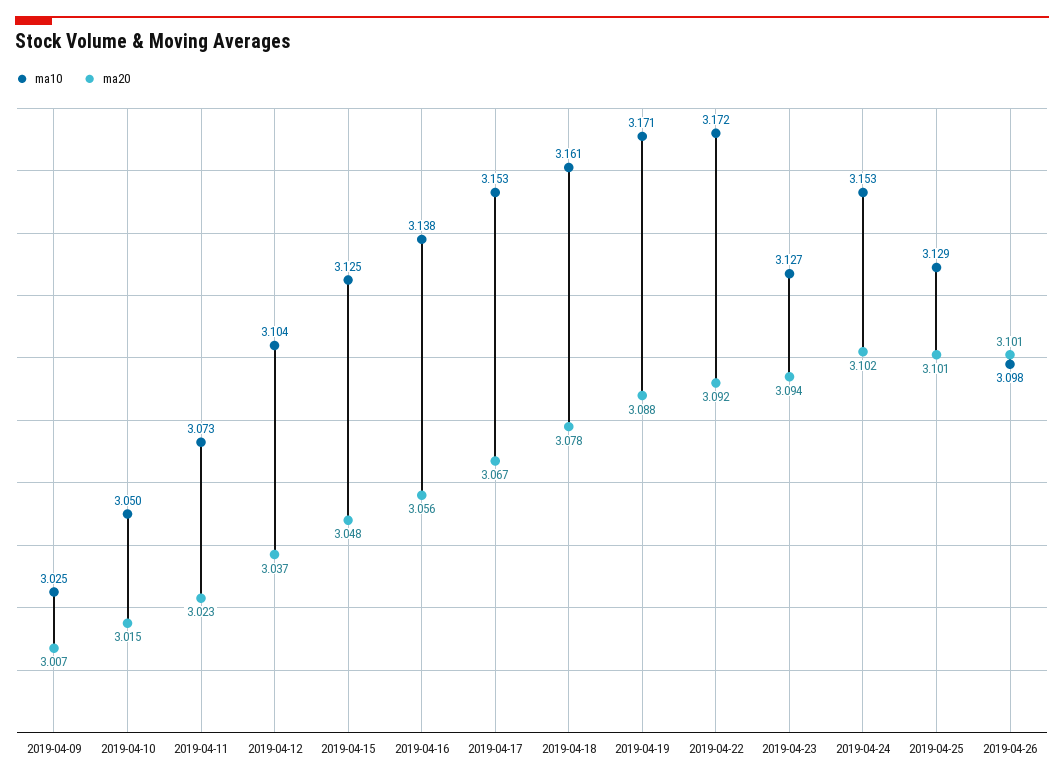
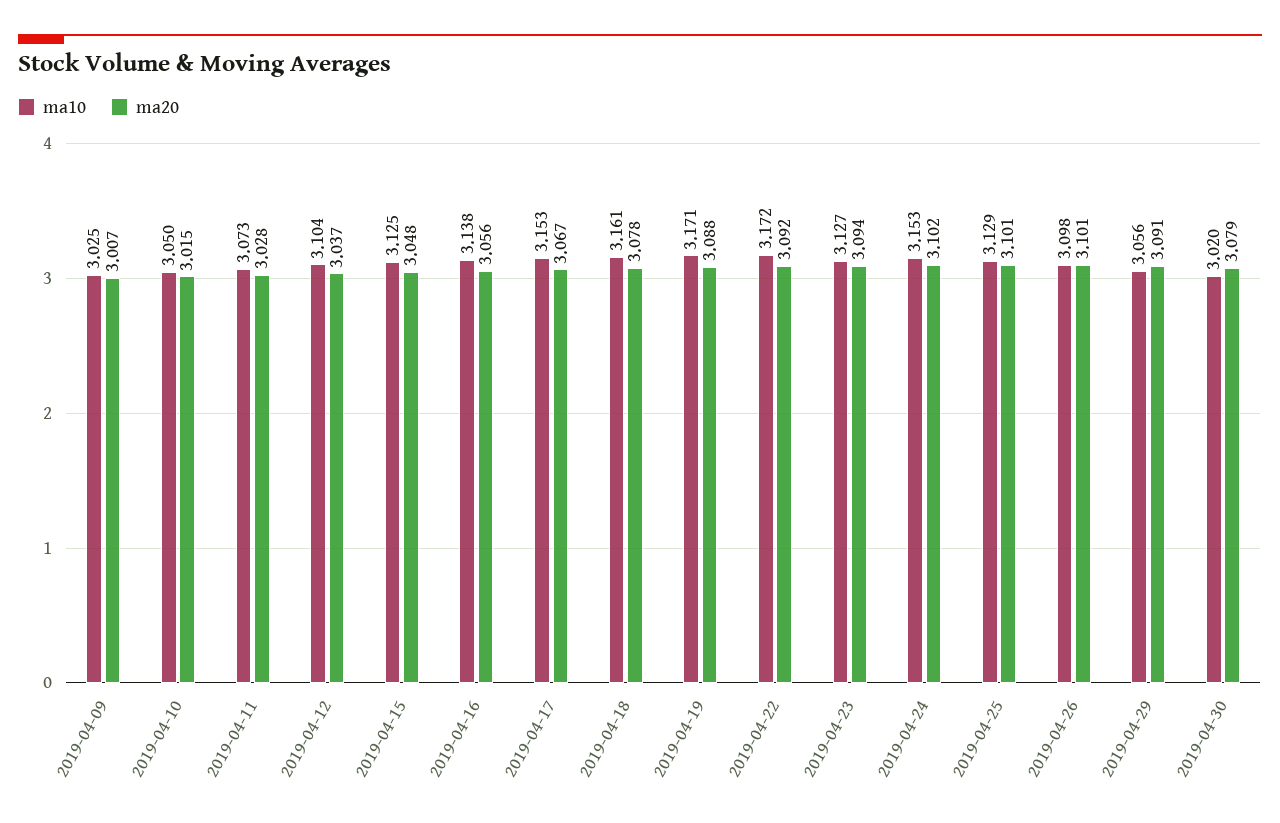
ma20, 2019-04-11: 3.023 -> 3.028
ma10, 2019-04-29: none -> 3.056
ma20, 2019-04-29: none -> 3.091
ma10, 2019-04-30: none -> 3.02
ma20, 2019-04-30: none -> 3.079

